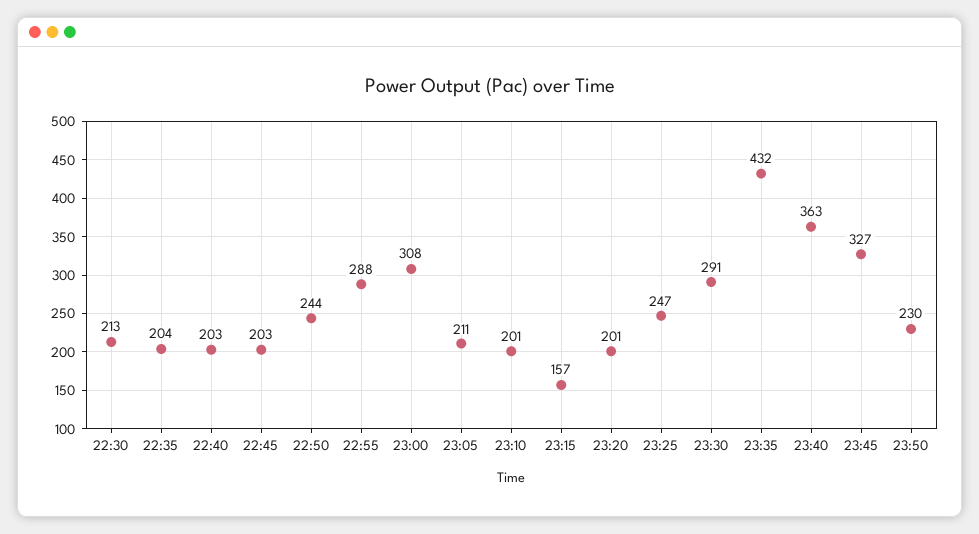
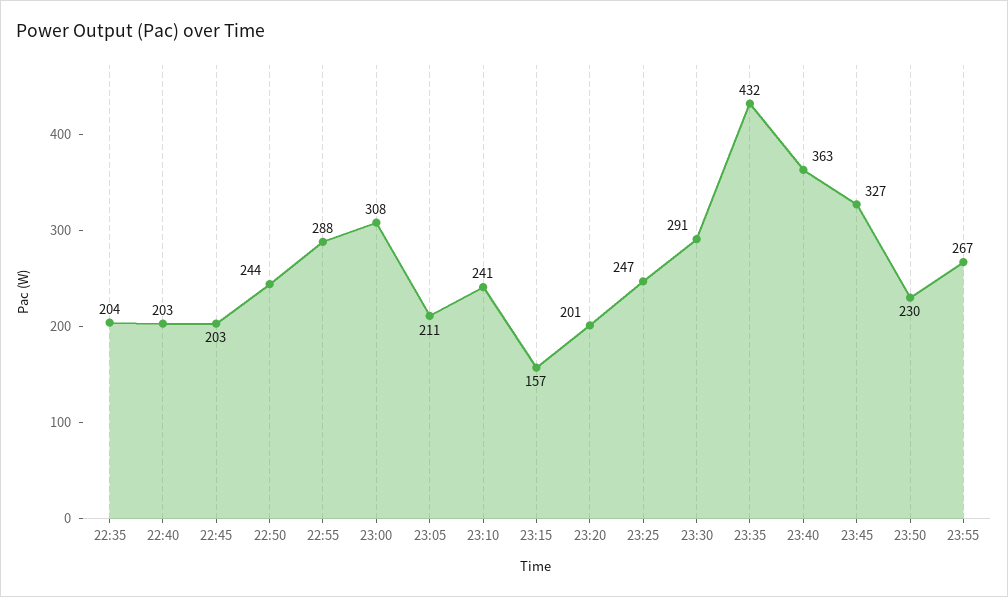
22:30: 213 -> none
23:10: 201 -> 241
23:55: none -> 267

